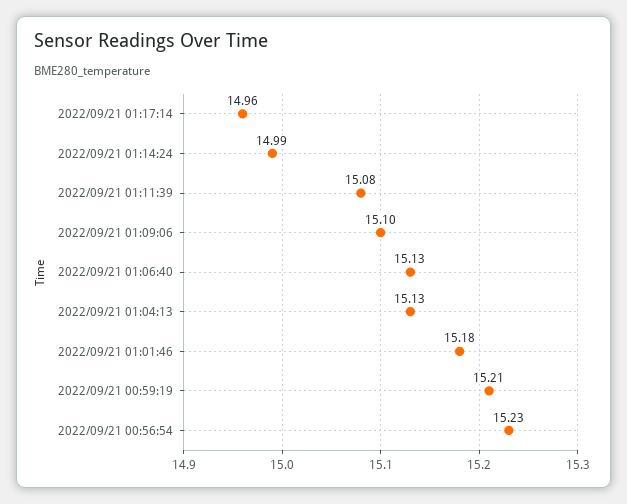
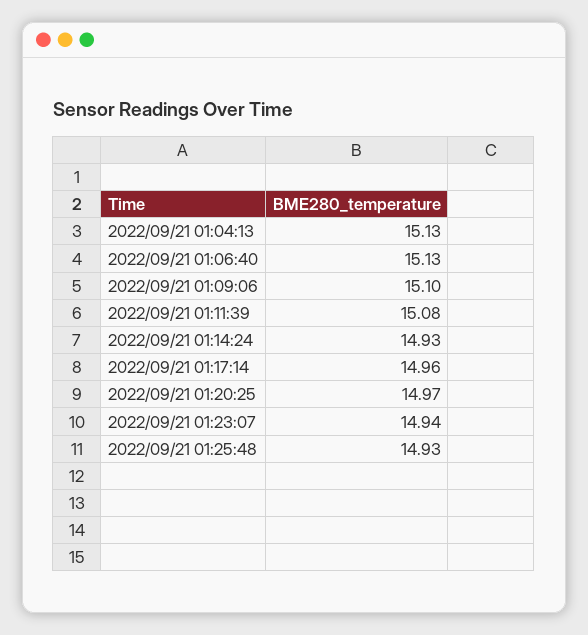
2022/09/21 01:14:24: 14.99 -> 14.93
2022/09/21 01:01:46: 15.18 -> none
2022/09/21 00:59:19: 15.21 -> none
2022/09/21 00:56:54: 15.23 -> none
2022/09/21 01:20:25: none -> 14.97
2022/09/21 01:23:07: none -> 14.94
2022/09/21 01:25:48: none -> 14.93

